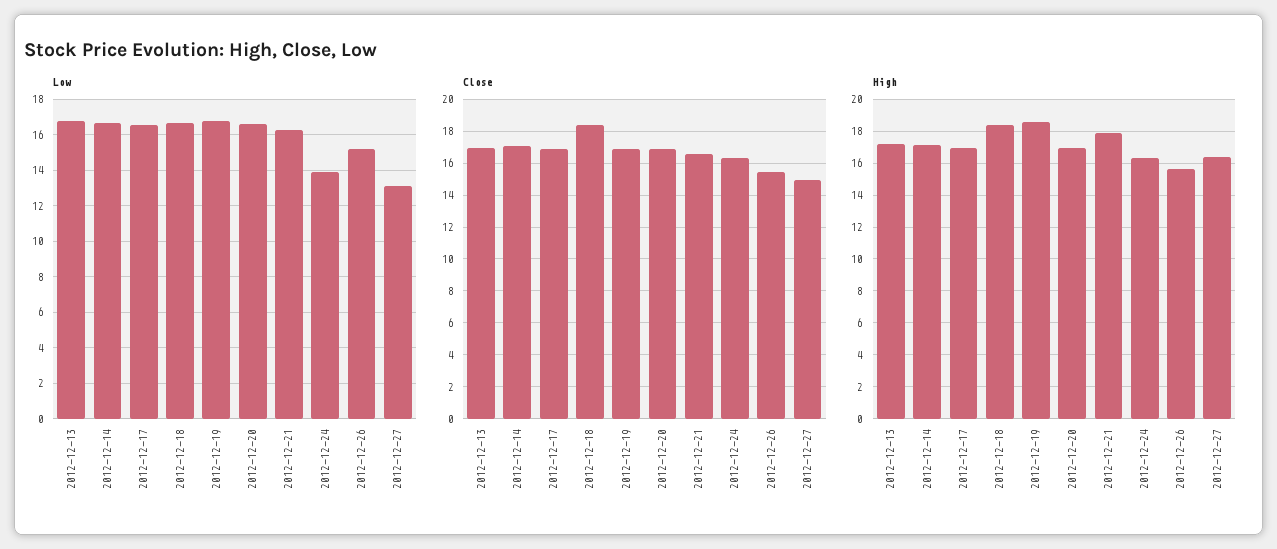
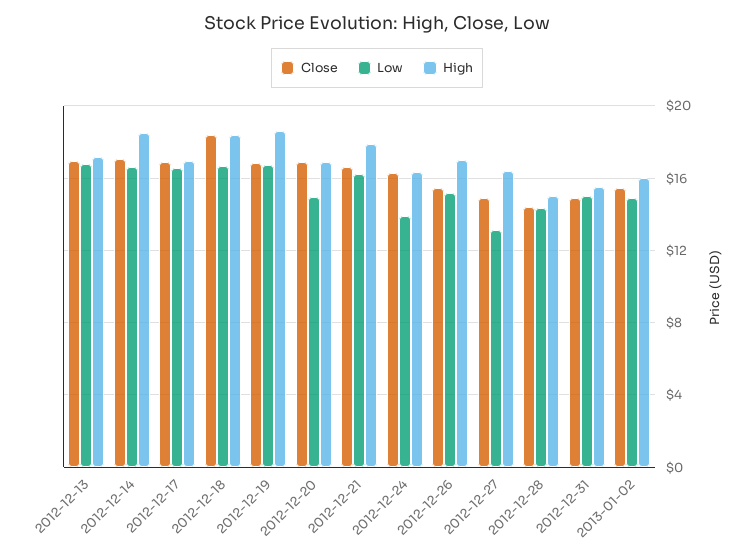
Low, 2012-12-20: 16.5 -> 15
High, 2012-12-14: 17 -> 18.5
High, 2012-12-26: 15.5 -> 17
Close, 2012-12-28: none -> 14.5
Low, 2012-12-28: none -> 14.5
High, 2012-12-28: none -> 15
Close, 2012-12-31: none -> 15
Low, 2012-12-31: none -> 15
High, 2012-12-31: none -> 15.5
Close, 2013-01-02: none -> 15.5
Low, 2013-01-02: none -> 15
High, 2013-01-02: none -> 16

